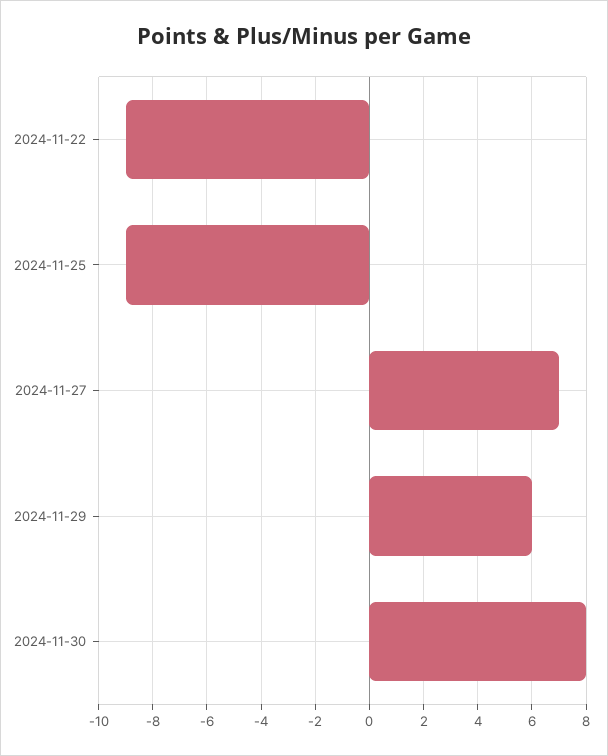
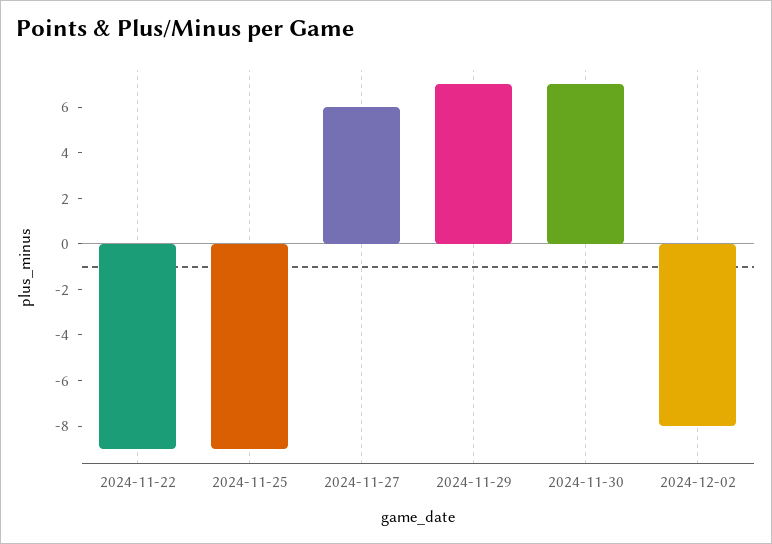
2024-11-27: 7 -> 6
2024-11-29: 6 -> 7
2024-11-30: 8 -> 7
2024-12-02: none -> -8

